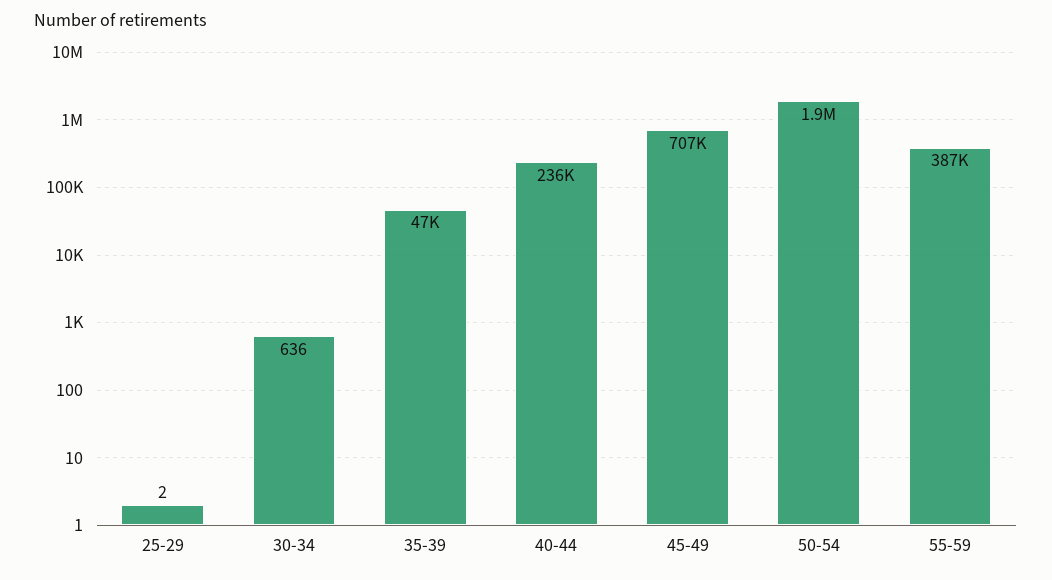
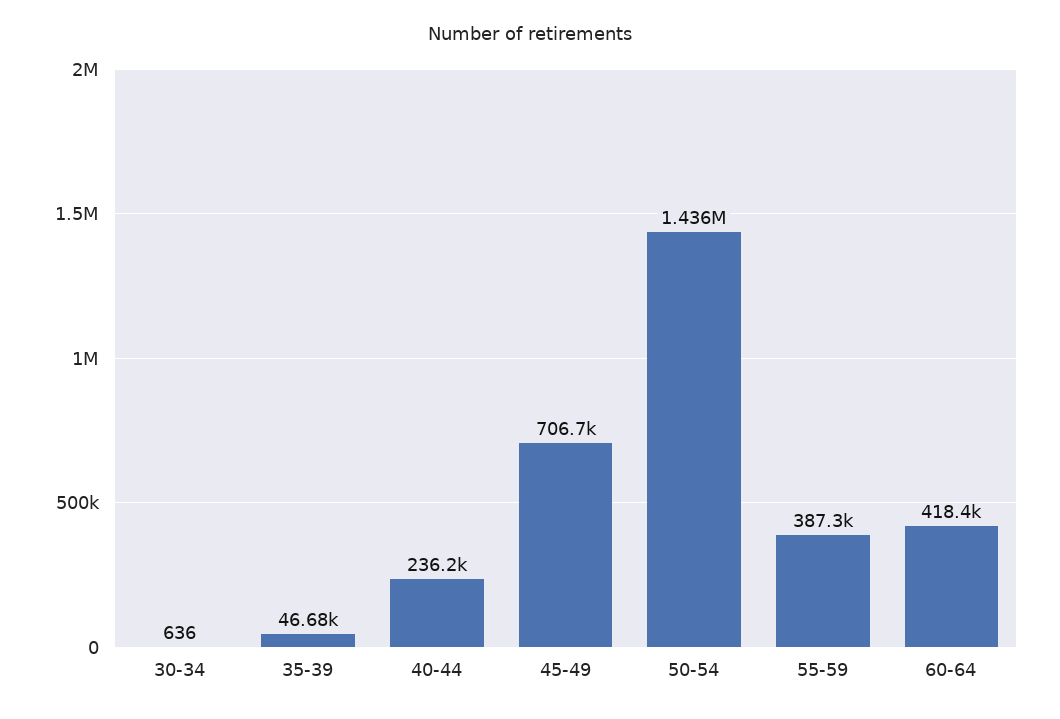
25-29: 2 -> none
50-54: 1900000 -> 1436000
60-64: none -> 418400

